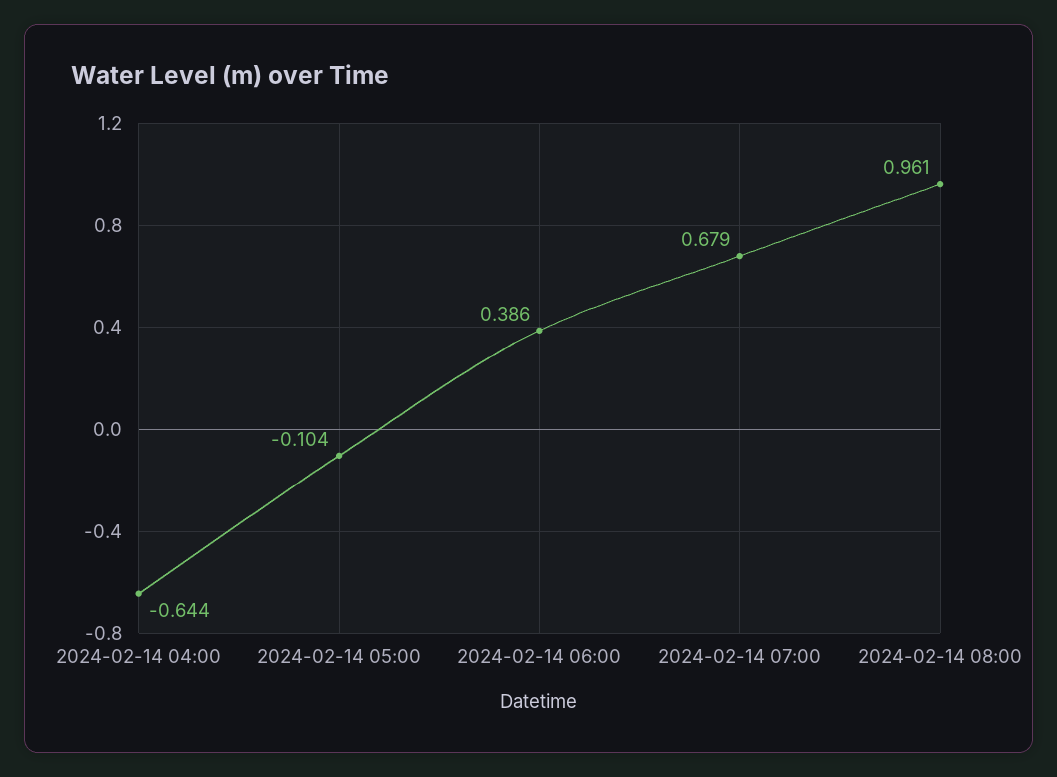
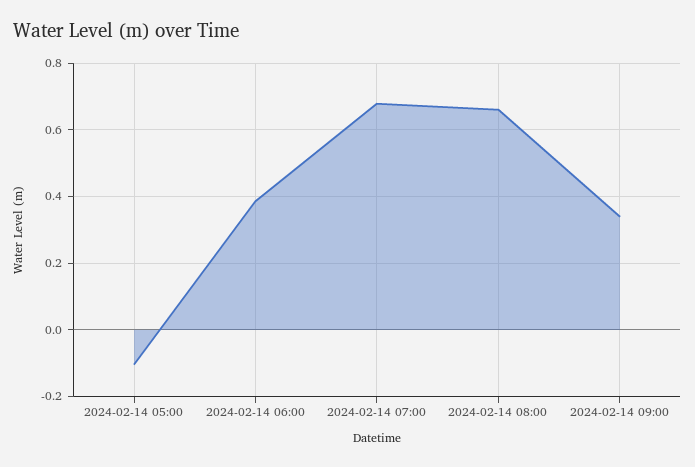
2024-02-14 04:00: -0.644 -> none
2024-02-14 08:00: 0.961 -> 0.66
2024-02-14 09:00: none -> 0.34

